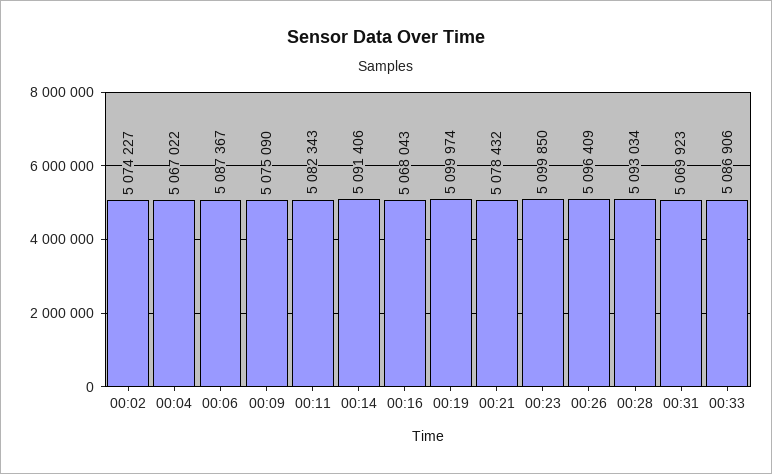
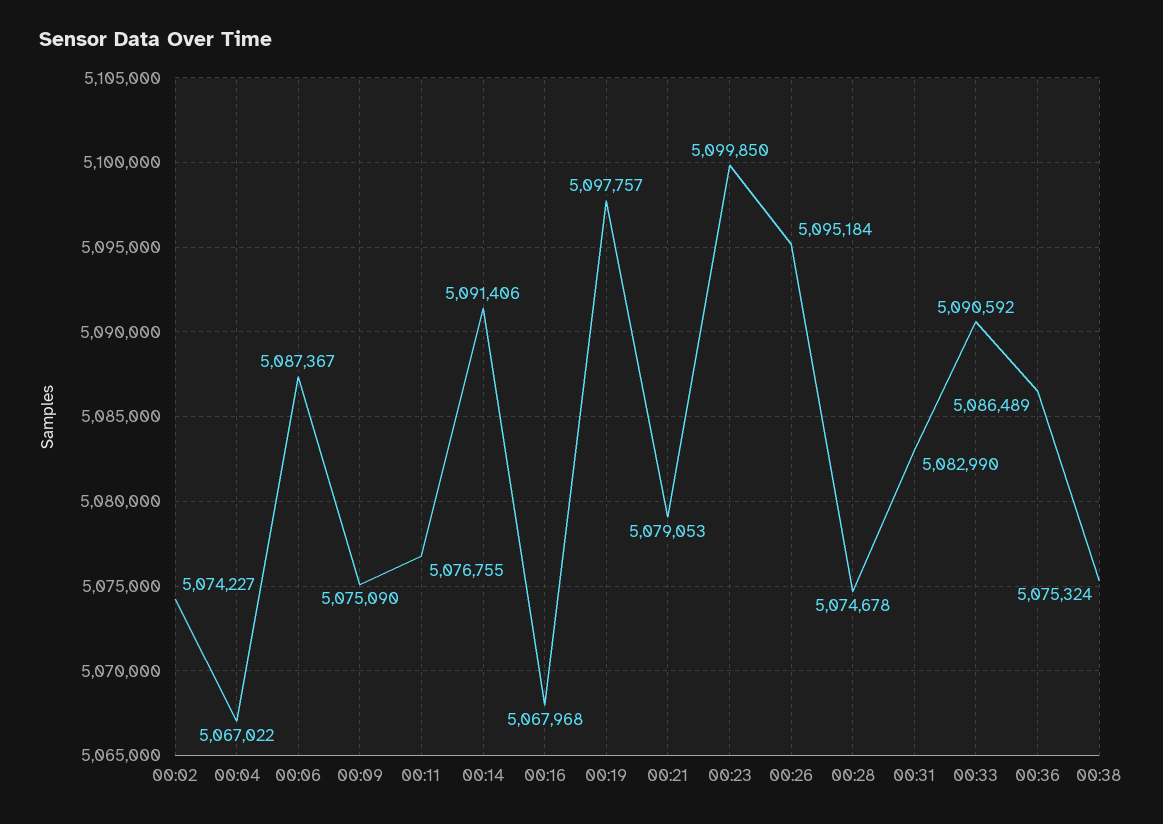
00:11: 5082343 -> 5076755
00:16: 5068043 -> 5067968
00:19: 5099974 -> 5097757
00:21: 5078432 -> 5079053
00:26: 5096409 -> 5095184
00:28: 5093034 -> 5074678
00:31: 5069923 -> 5082990
00:33: 5086906 -> 5090592
00:36: none -> 5086489
00:38: none -> 5075324

